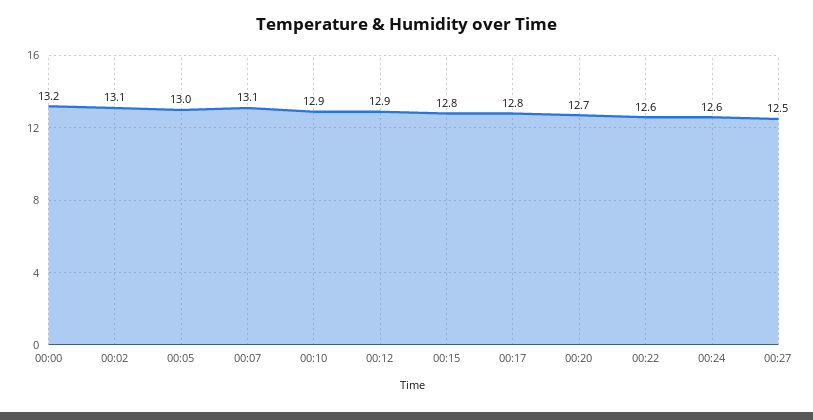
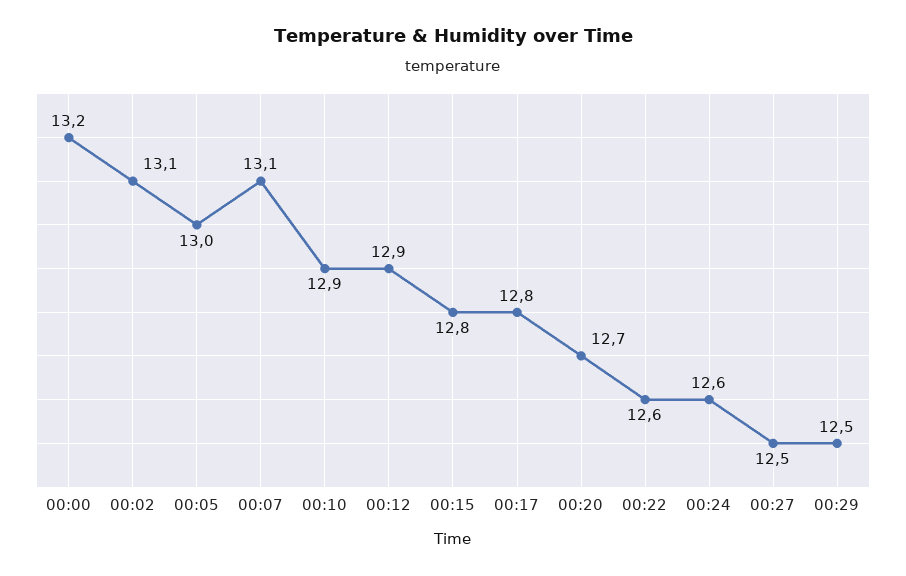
00:29: none -> 12.5

